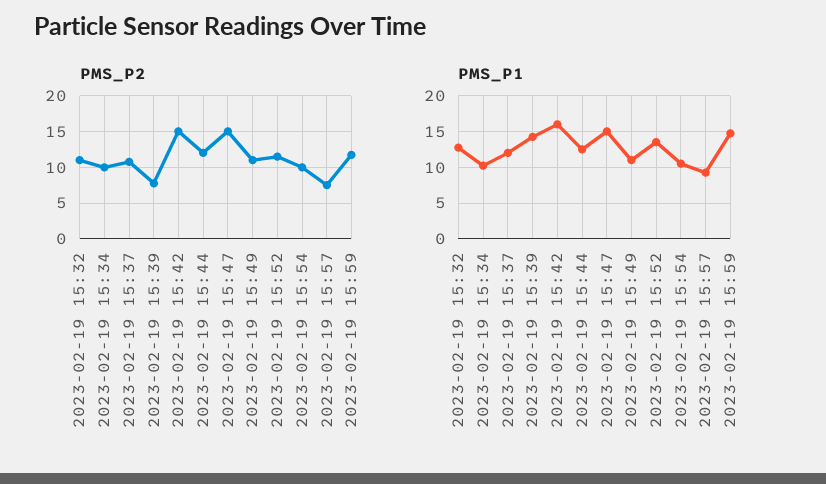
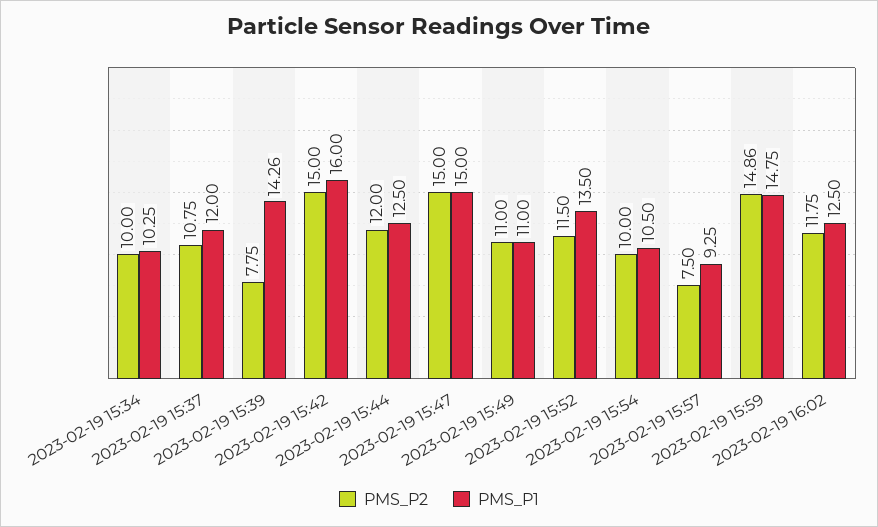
PMS_P2, 2023-02-19 15:32: 11 -> none
PMS_P2, 2023-02-19 15:59: 12 -> 14.86
PMS_P1, 2023-02-19 15:32: 13 -> none
PMS_P2, 2023-02-19 16:02: none -> 11.75
PMS_P1, 2023-02-19 16:02: none -> 12.5

